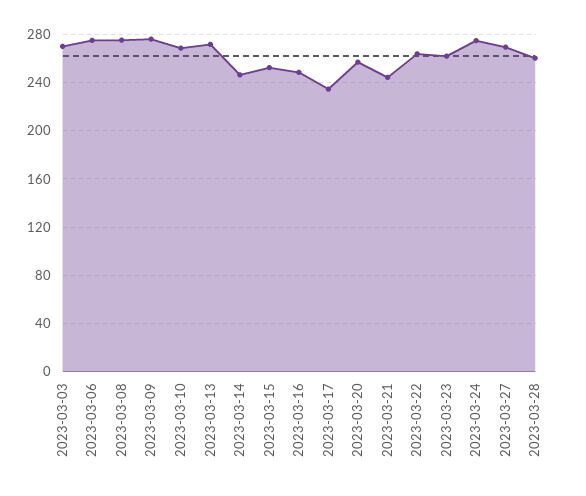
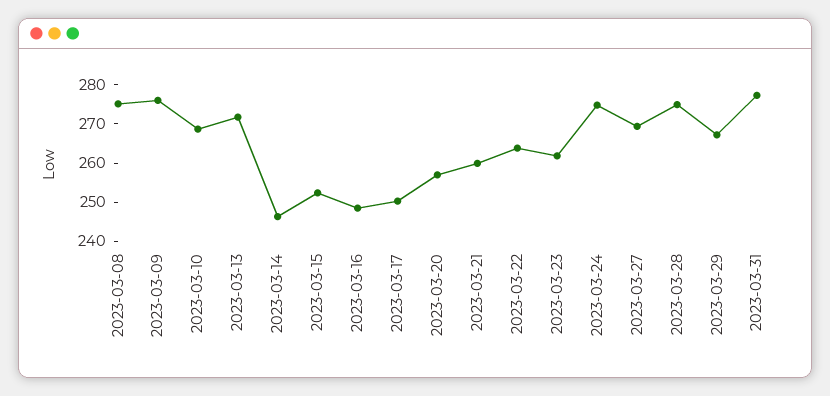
2023-03-03: 270 -> none
2023-03-06: 275 -> none
2023-03-17: 235 -> 250
2023-03-21: 245 -> 260
2023-03-28: 260 -> 275
2023-03-29: none -> 267.5
2023-03-31: none -> 277.5

